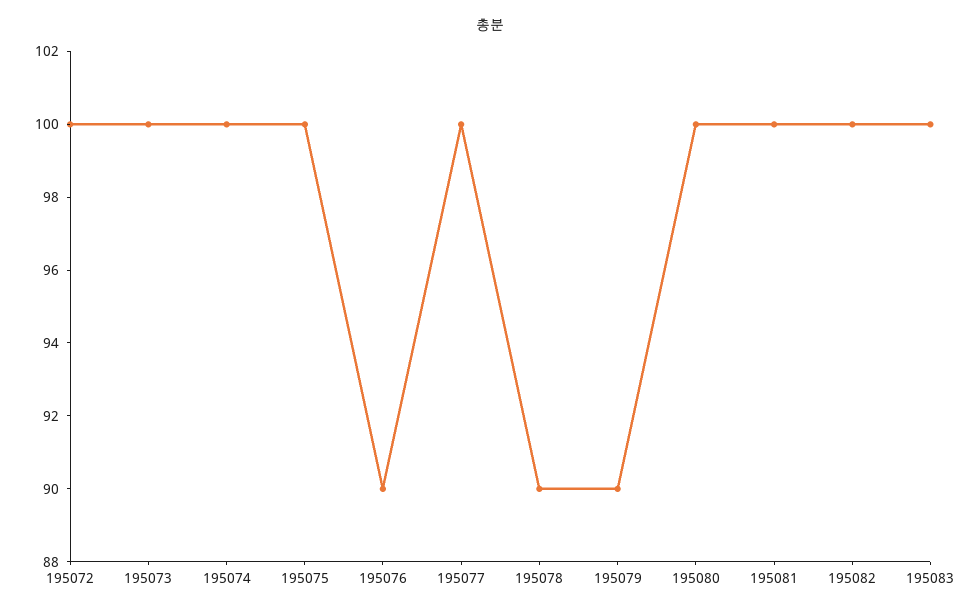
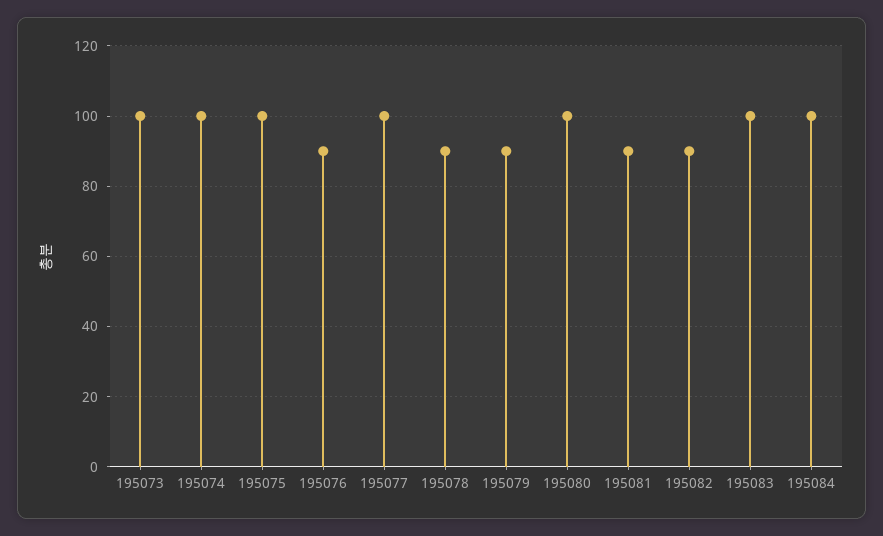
195072: 100 -> none
195081: 100 -> 90
195082: 100 -> 90
195084: none -> 100

